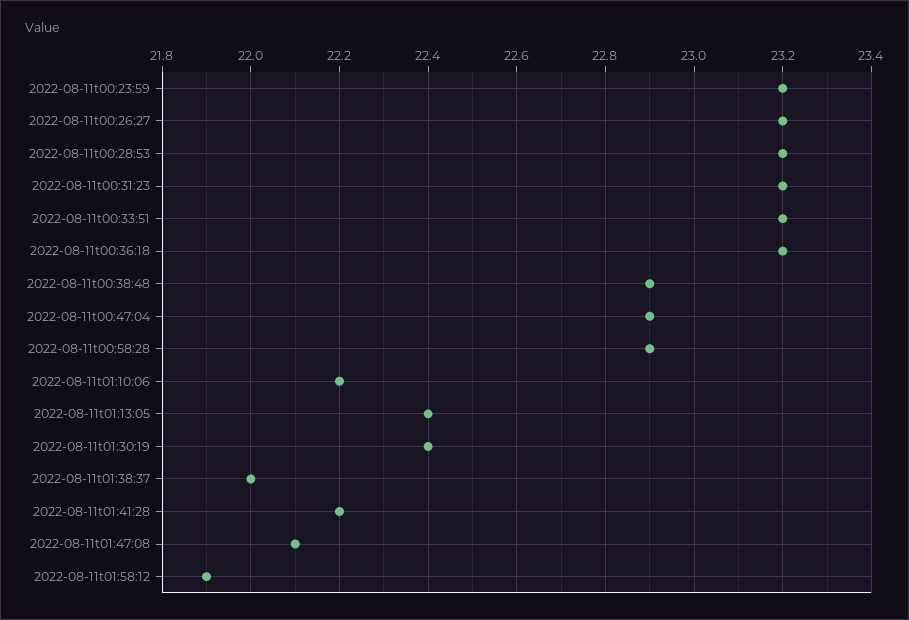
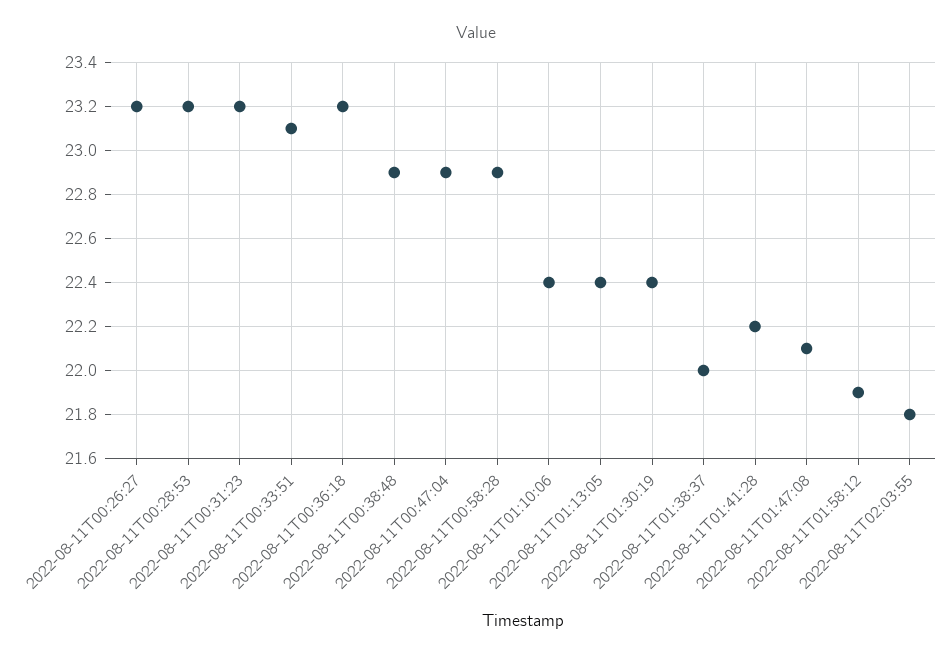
2022-08-11t00:23:59: 23.2 -> none
2022-08-11t00:33:51: 23.2 -> 23.1
2022-08-11t01:10:06: 22.2 -> 22.4
2022-08-11T02:03:55: none -> 21.8

